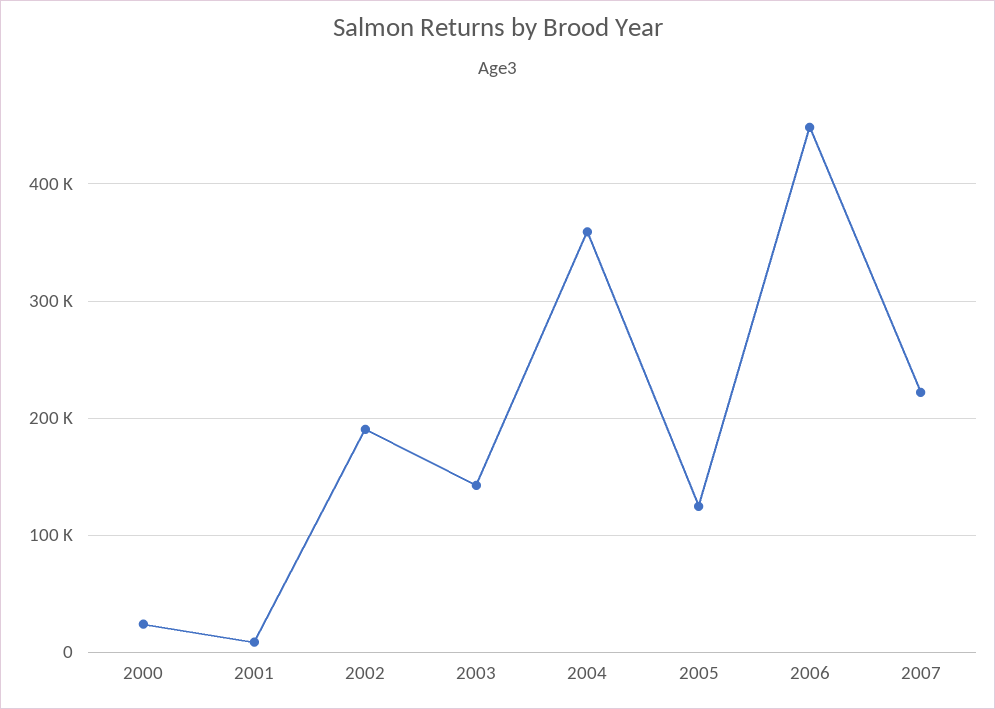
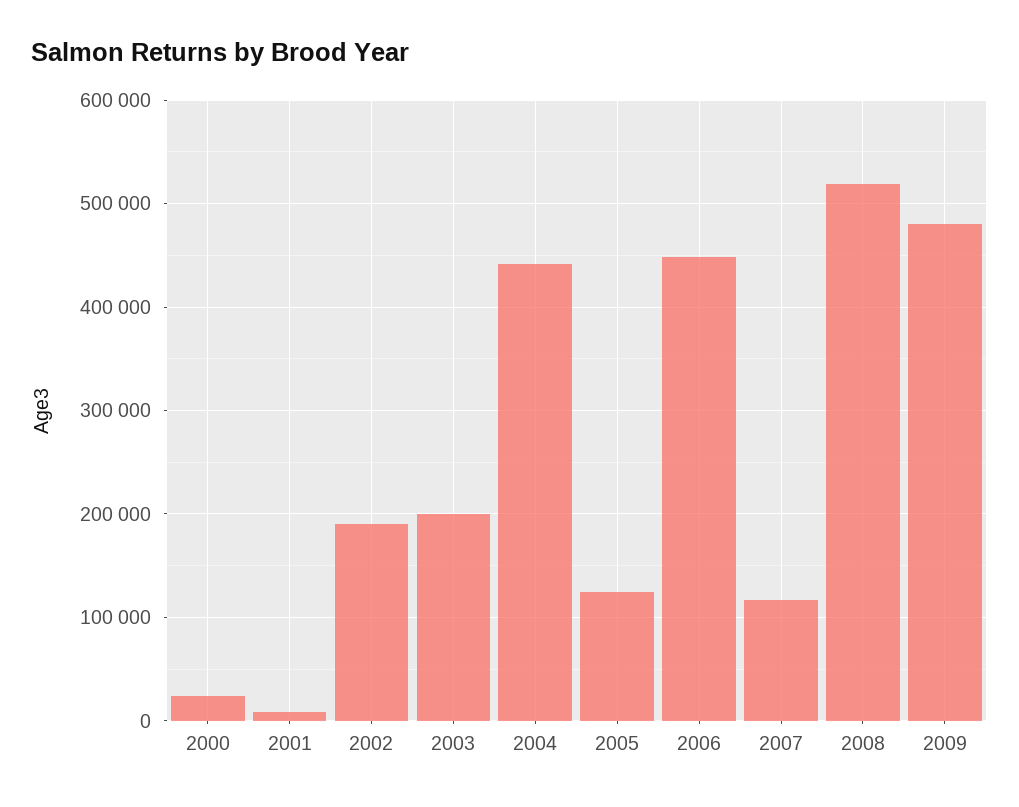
2003: 140000 -> 200000
2004: 360000 -> 440000
2007: 220000 -> 120000
2008: none -> 520000
2009: none -> 480000

